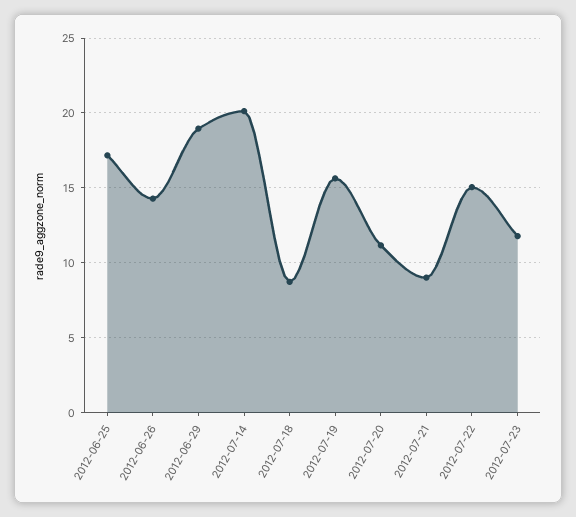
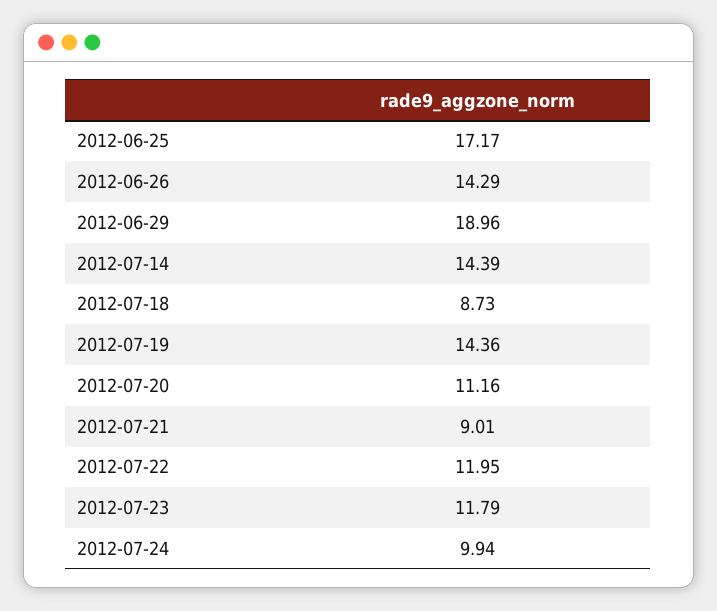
2012-07-14: 20 -> 14.39
2012-07-19: 15.5 -> 14.36
2012-07-22: 15 -> 11.95
2012-07-24: none -> 9.94

